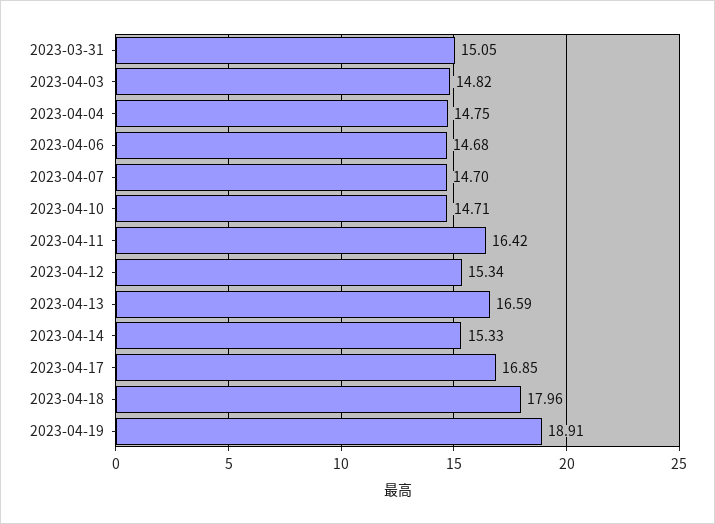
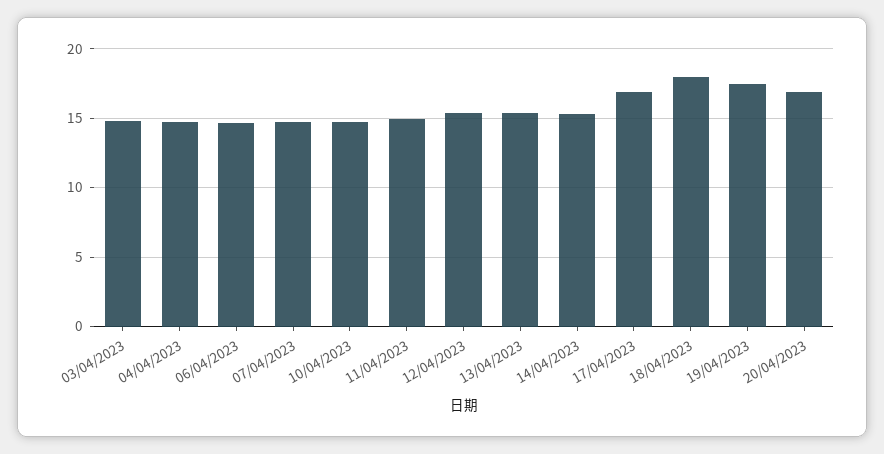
2023-03-31: 15.05 -> none
2023-04-11: 16.42 -> 15
2023-04-13: 16.59 -> 15.5
2023-04-19: 18.91 -> 17.5
20/04/2023: none -> 17

